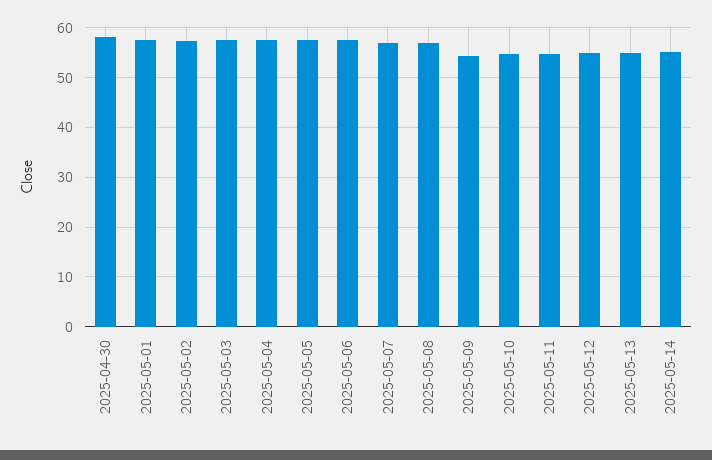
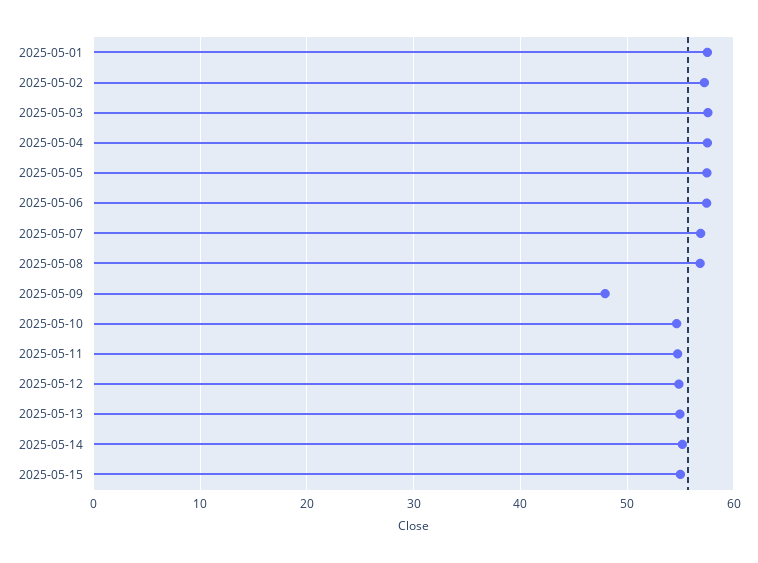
2025-04-30: 58 -> none
2025-05-09: 54 -> 48
2025-05-15: none -> 55

